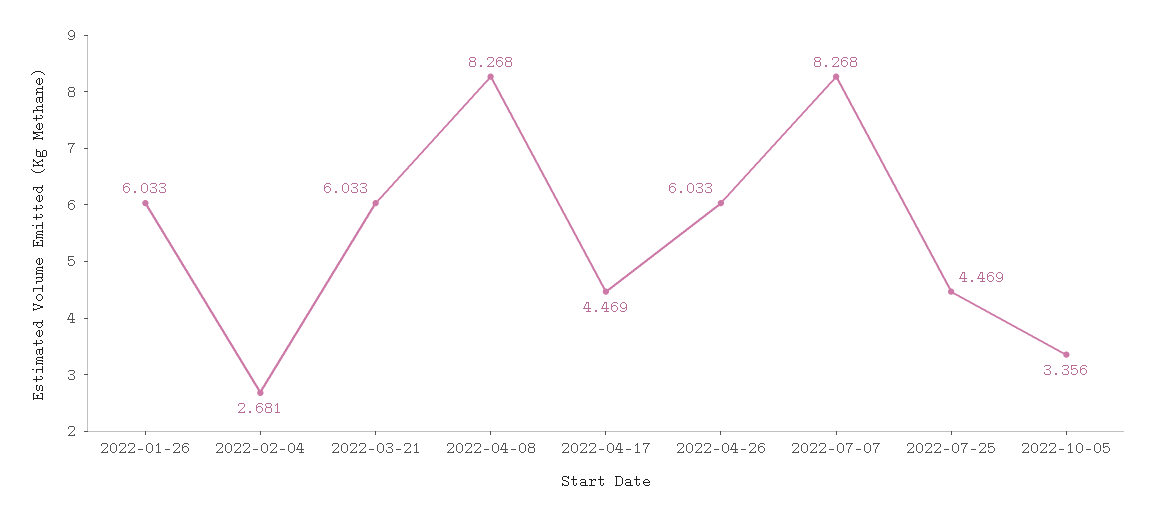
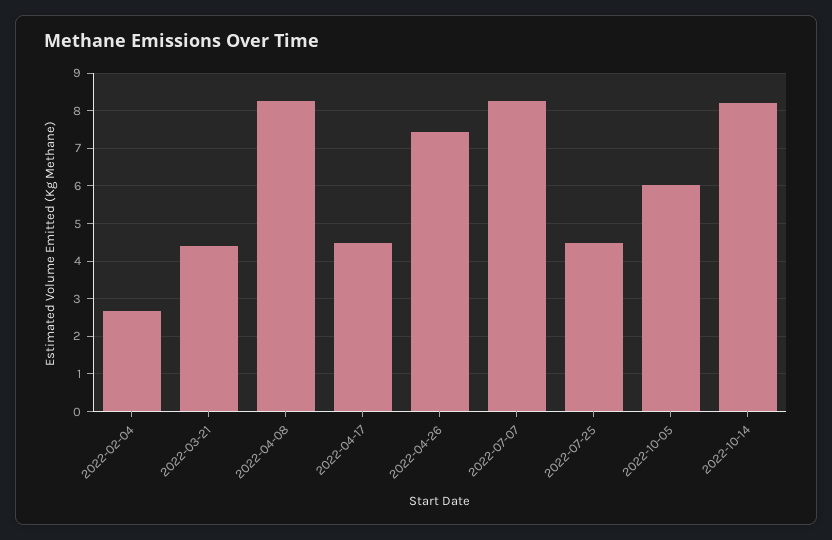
2022-01-26: 6.033 -> none
2022-03-21: 6.033 -> 4.4
2022-04-26: 6.033 -> 7.4
2022-10-05: 3.356 -> 6
2022-10-14: none -> 8.2

